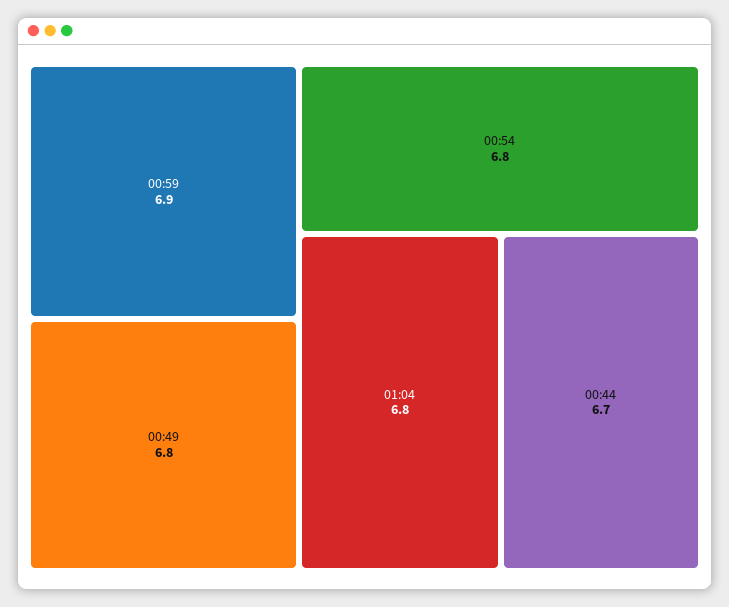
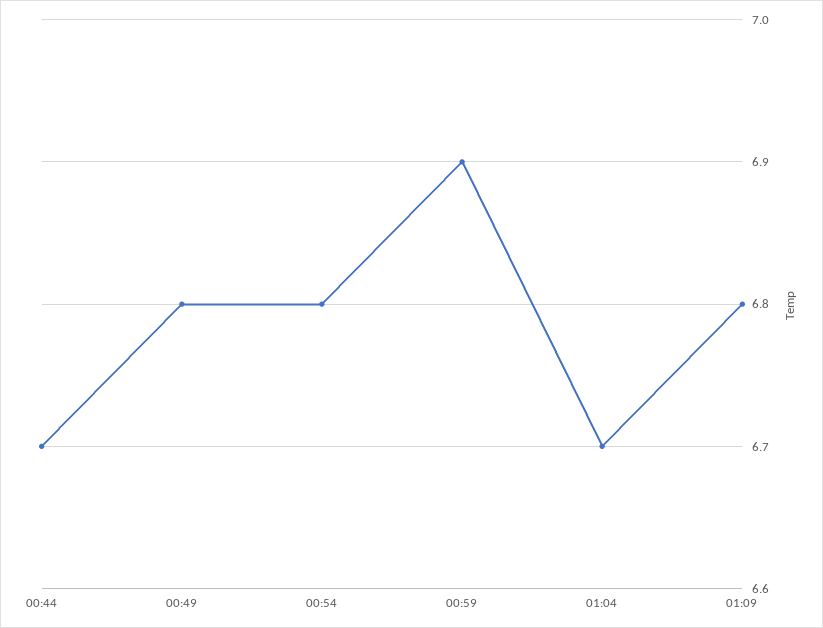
01:04: 6.8 -> 6.7
01:09: none -> 6.8

